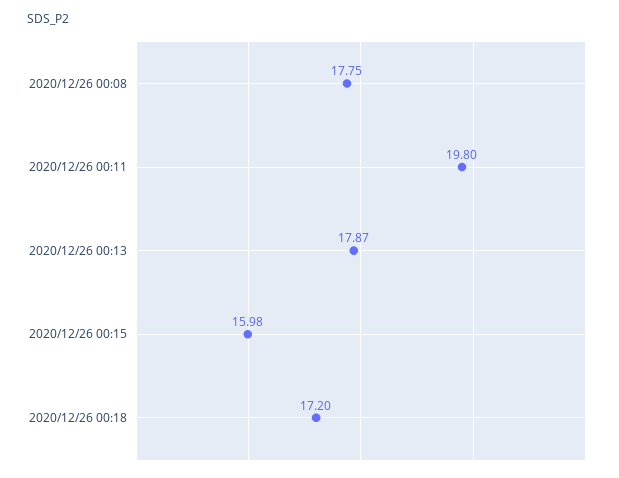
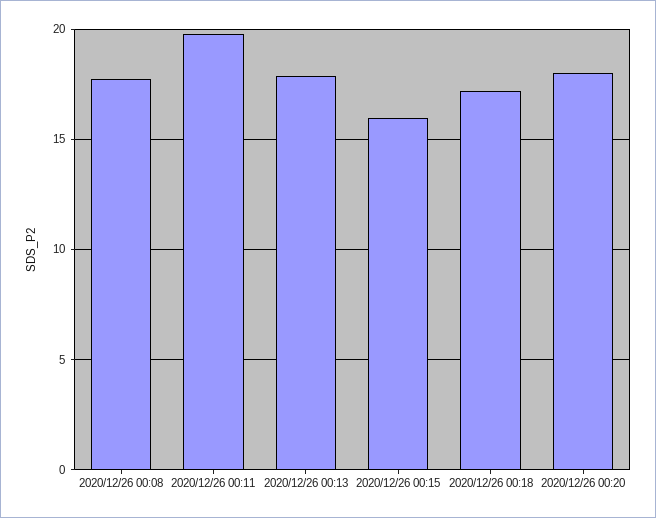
2020/12/26 00:20: none -> 18

